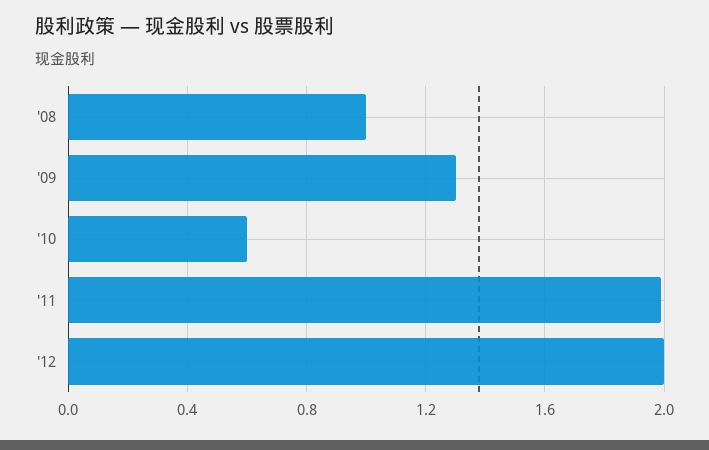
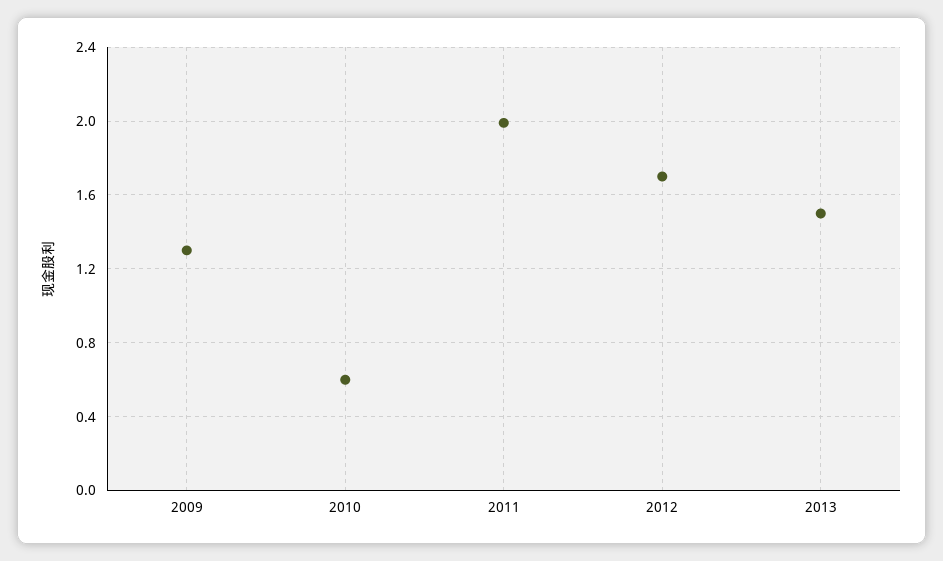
'08: 1 -> none
'12: 2 -> 1.7
2013: none -> 1.5

